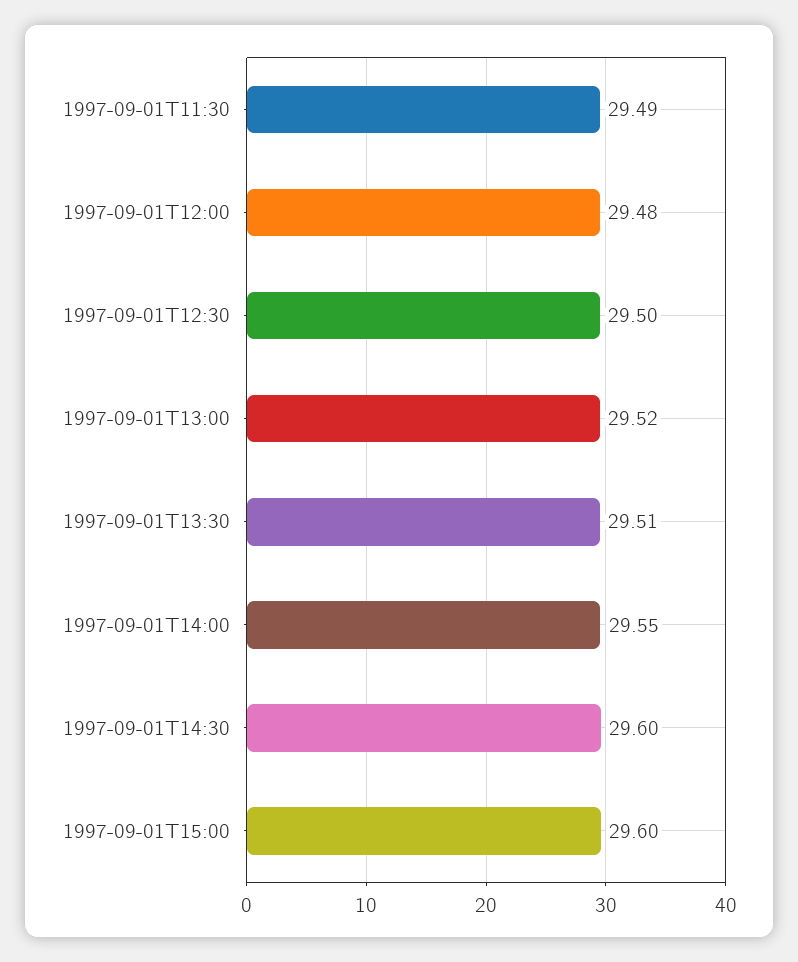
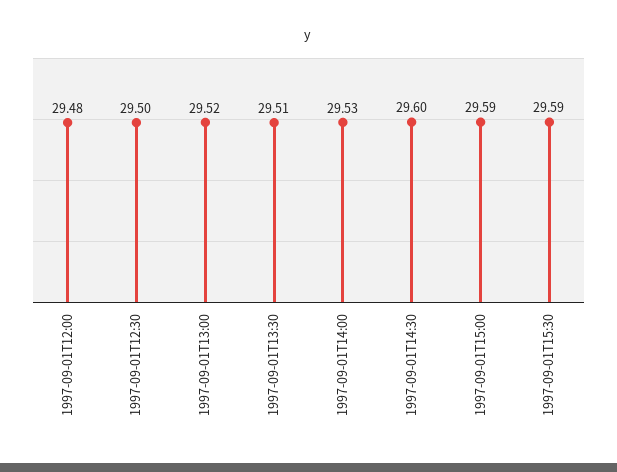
1997-09-01T11:30: 29.49 -> none
1997-09-01T14:00: 29.55 -> 29.53
1997-09-01T15:00: 29.6 -> 29.59
1997-09-01T15:30: none -> 29.59

